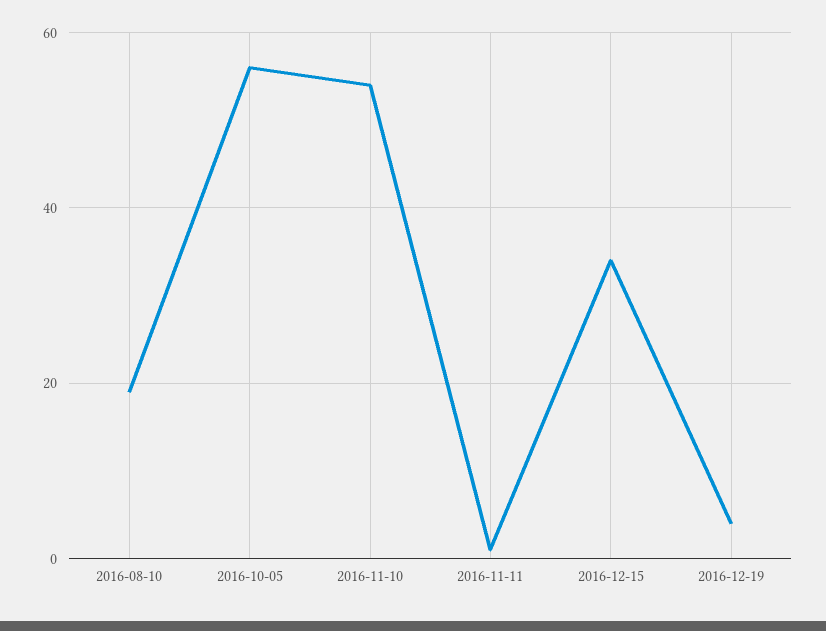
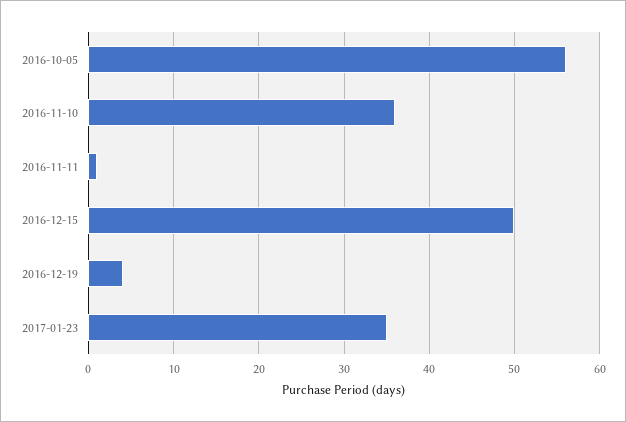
2016-08-10: 20 -> none
2016-11-10: 55 -> 36
2016-12-15: 35 -> 50
2017-01-23: none -> 35

